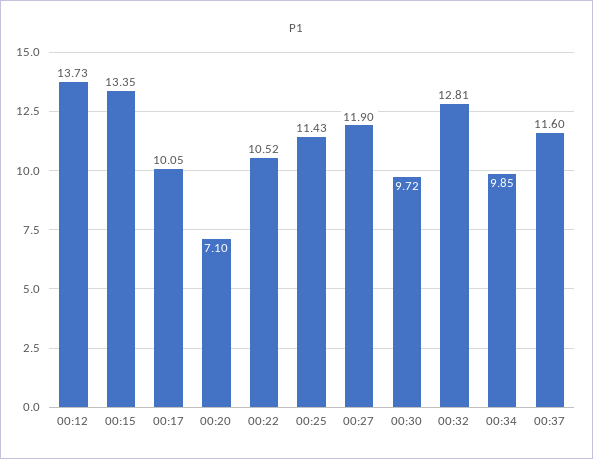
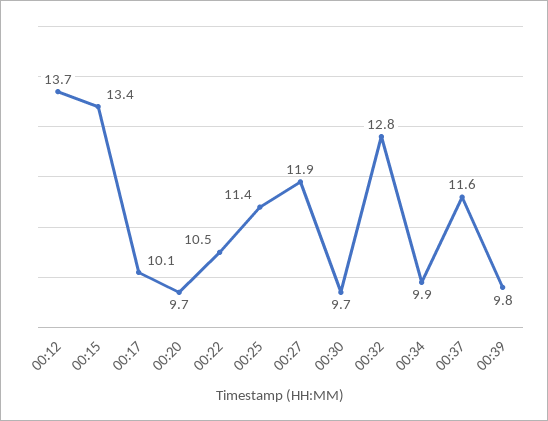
00:20: 7.1 -> 9.7
00:39: none -> 9.8

